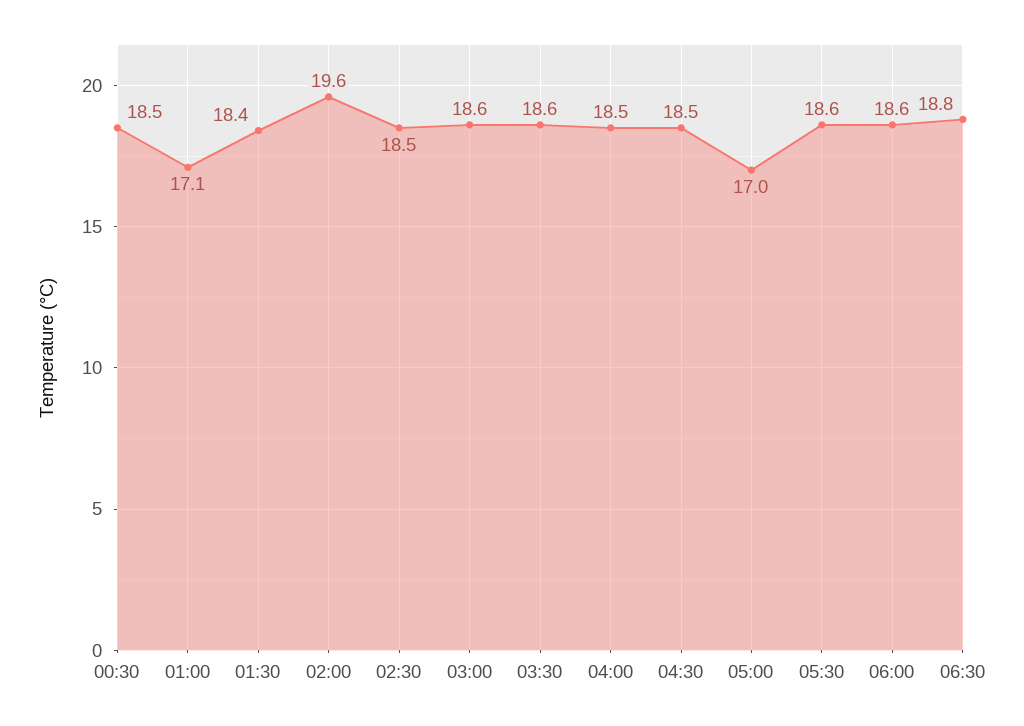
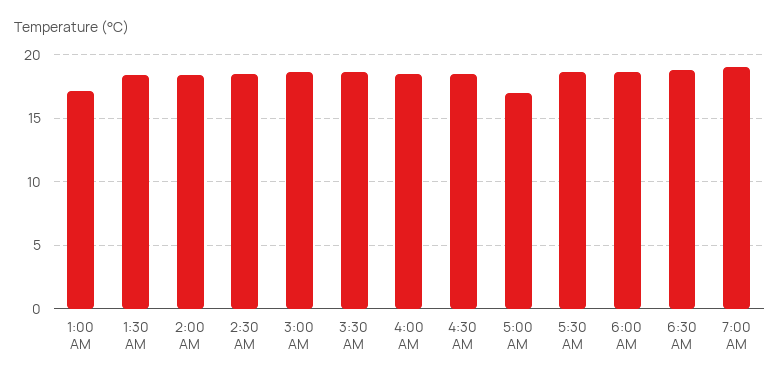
00:30: 18.5 -> none
02:00: 19.6 -> 18.5
7:00 AM: none -> 19

